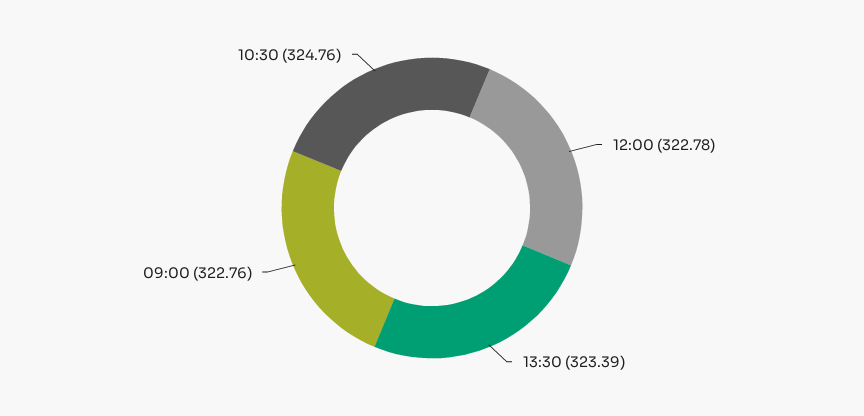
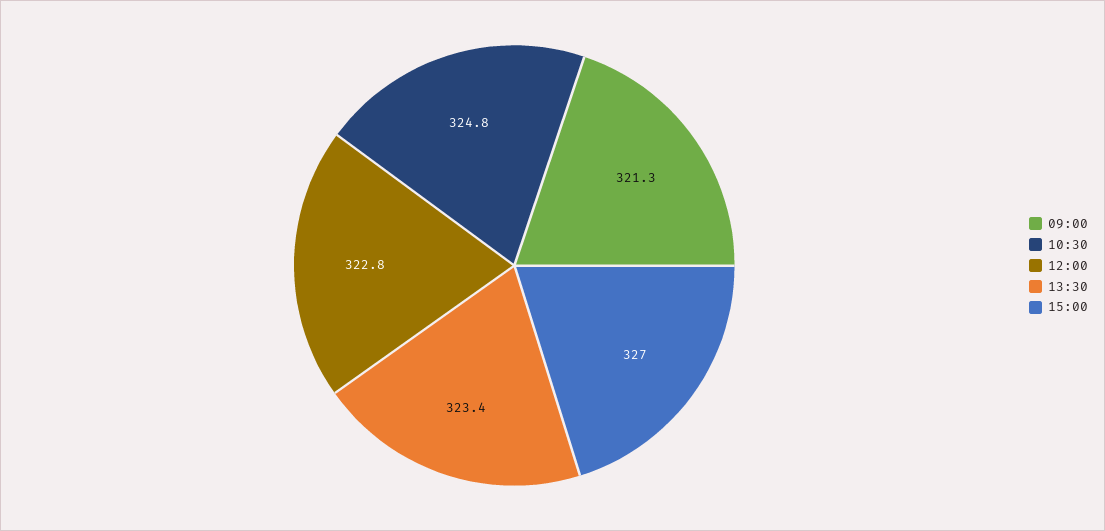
09:00: 322.76 -> 321.3
15:00: none -> 327

